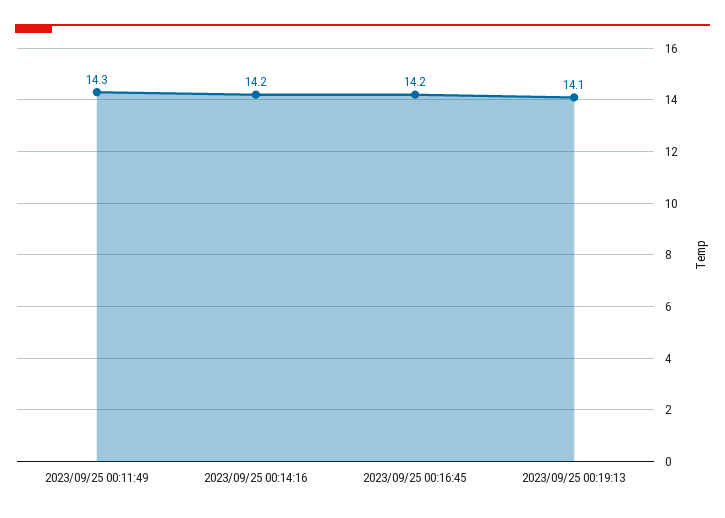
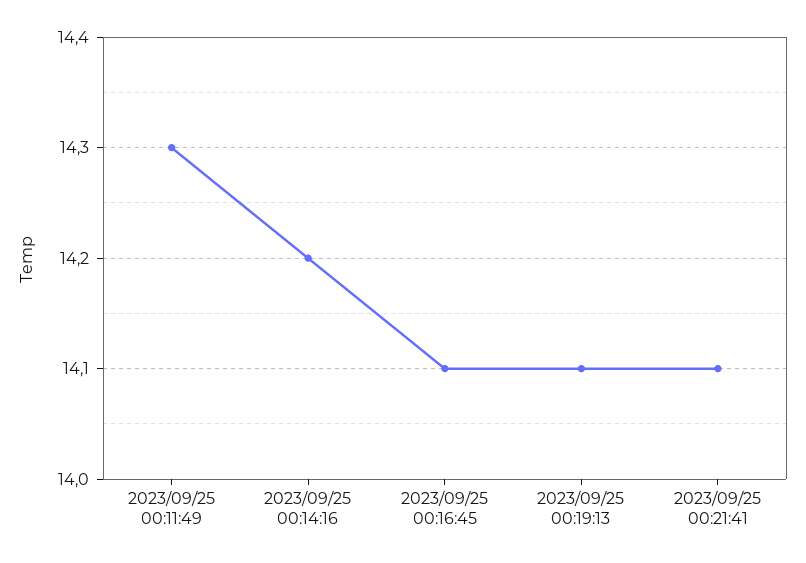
2023/09/25 00:16:45: 14.2 -> 14.1
2023/09/25 00:21:41: none -> 14.1

